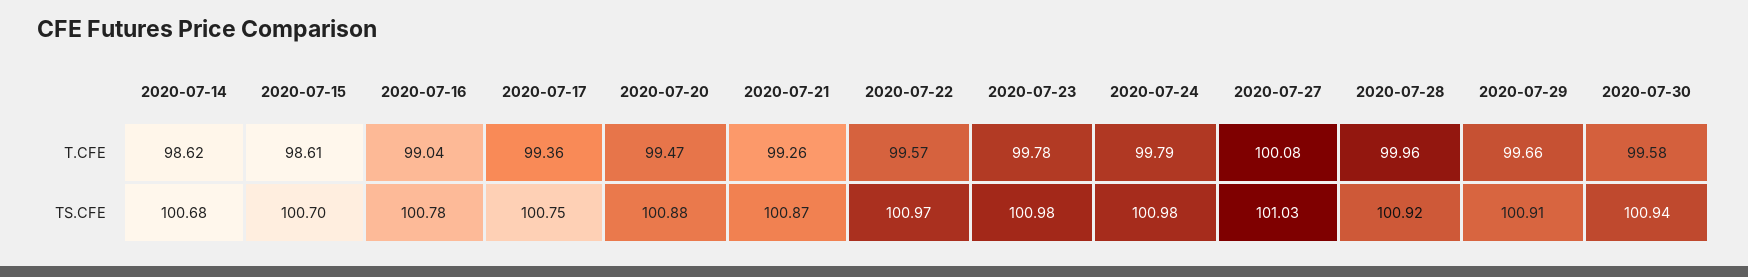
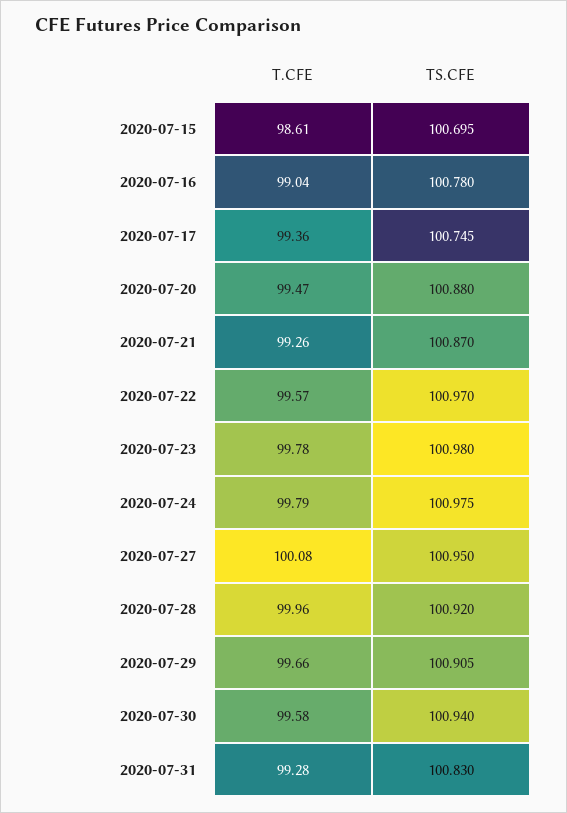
2020-07-14, T.CFE: 98.62 -> none
2020-07-14, TS.CFE: 100.68 -> none
2020-07-27, TS.CFE: 101.03 -> 100.95
2020-07-31, T.CFE: none -> 99.28
2020-07-31, TS.CFE: none -> 100.83

